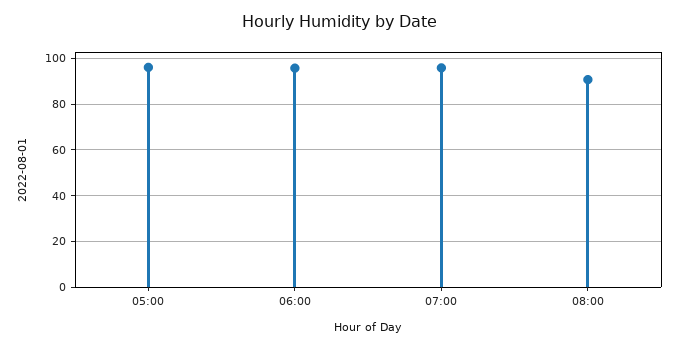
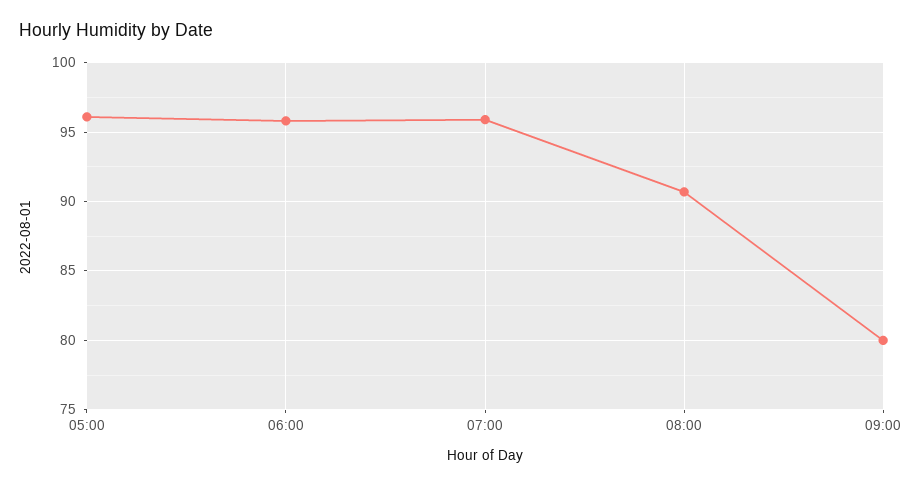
09:00: none -> 80

